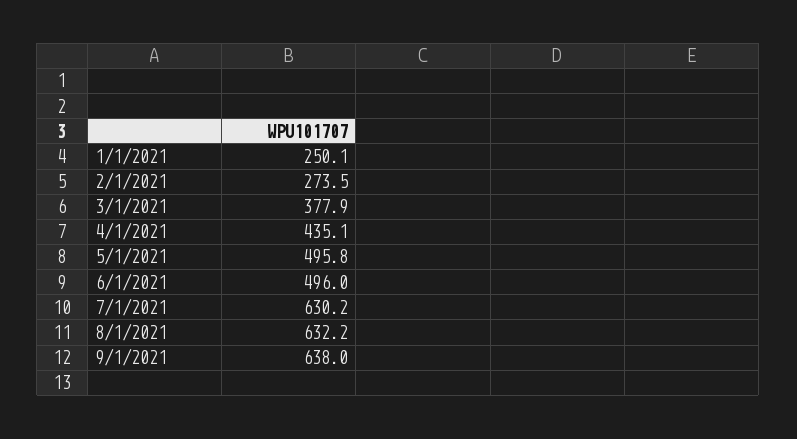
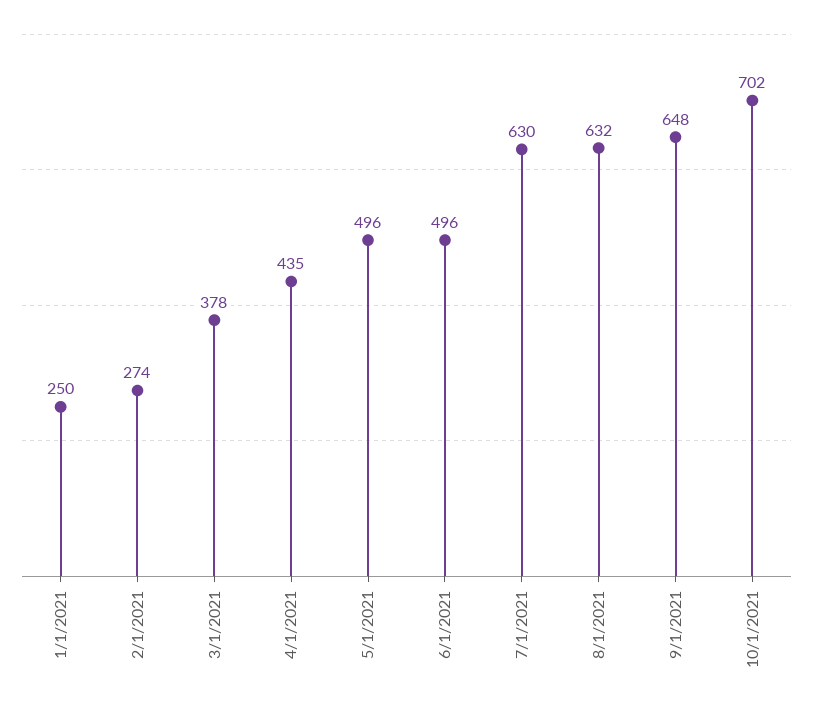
9/1/2021: 638 -> 648
10/1/2021: none -> 702

